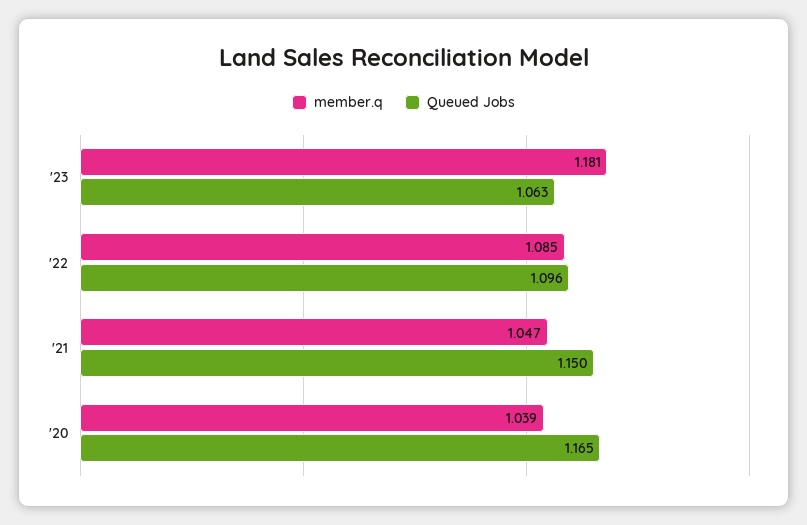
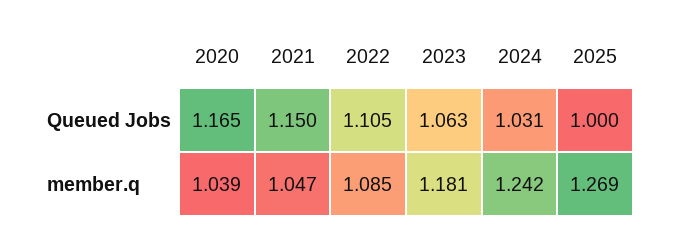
Queued Jobs, '22: 1.096 -> 1.105
Queued Jobs, 2024: none -> 1.031
Queued Jobs, 2025: none -> 1
member.q, 2024: none -> 1.242
member.q, 2025: none -> 1.269

